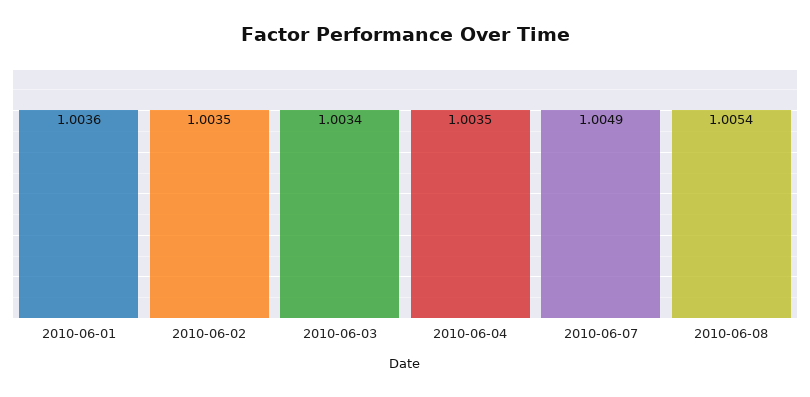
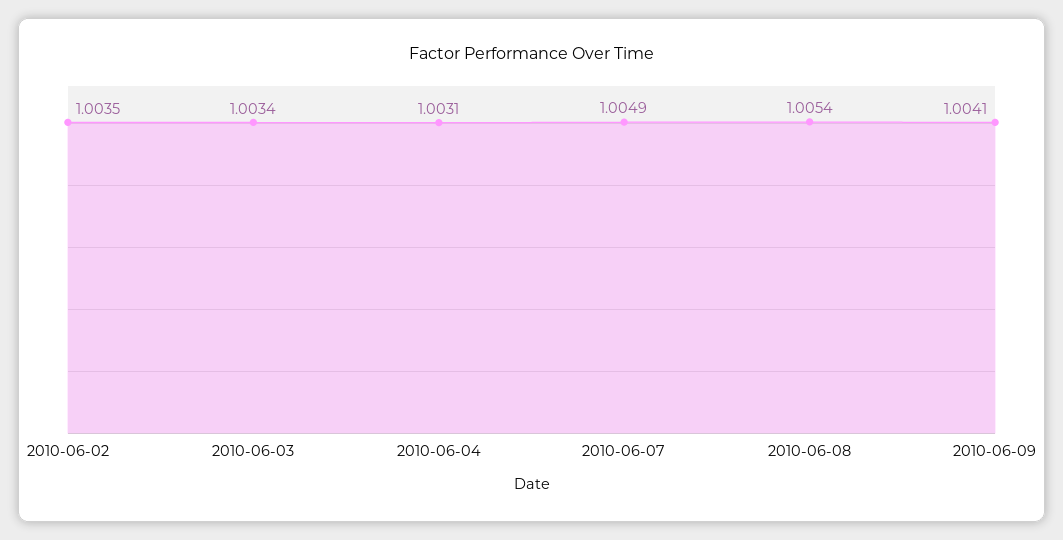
2010-06-01: 1.0036 -> none
2010-06-04: 1.0035 -> 1.0031
2010-06-09: none -> 1.0041

